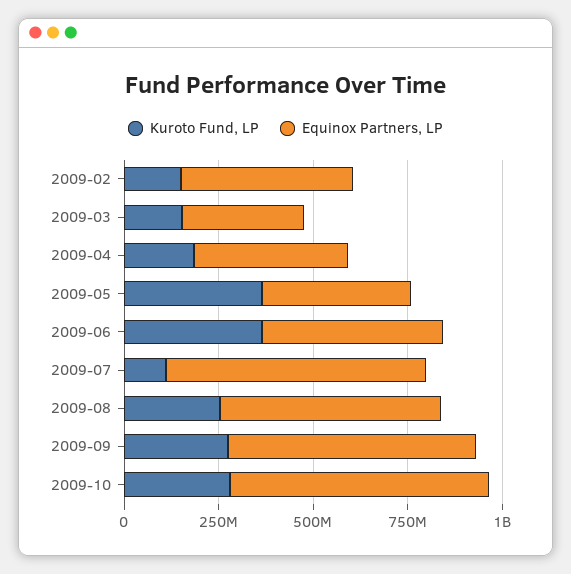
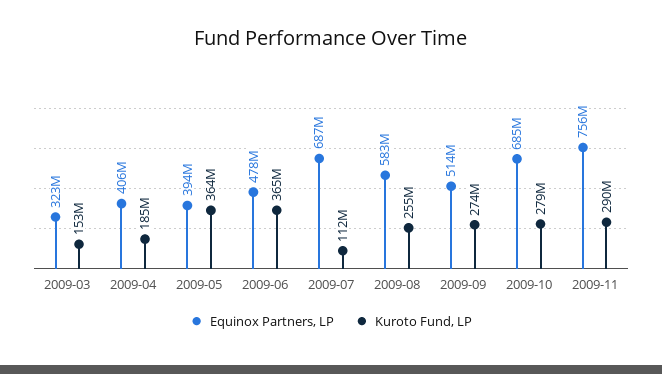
Kuroto Fund, LP, 2009-02: 150000000 -> none
Equinox Partners, LP, 2009-02: 450000000 -> none
Equinox Partners, LP, 2009-09: 650000000 -> 514000000
Equinox Partners, LP, 2009-11: none -> 756000000
Kuroto Fund, LP, 2009-11: none -> 290000000

